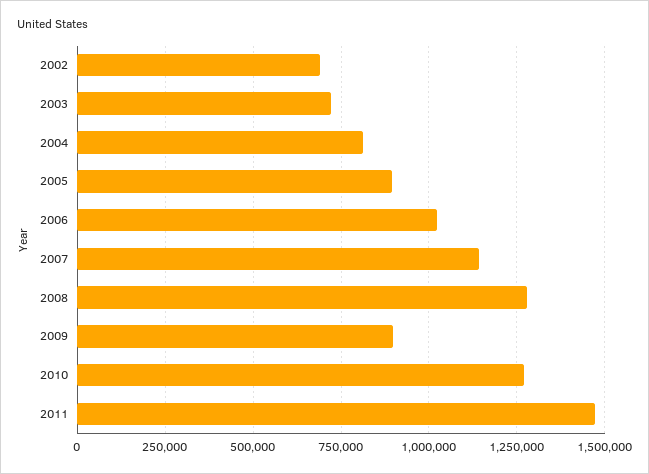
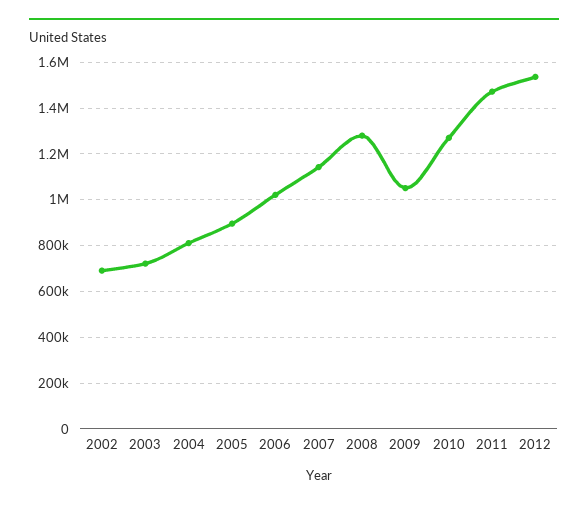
2009: 900000 -> 1050000
2012: none -> 1550000

